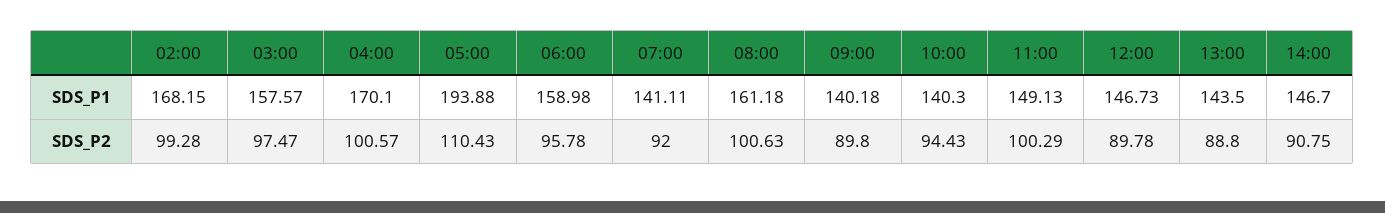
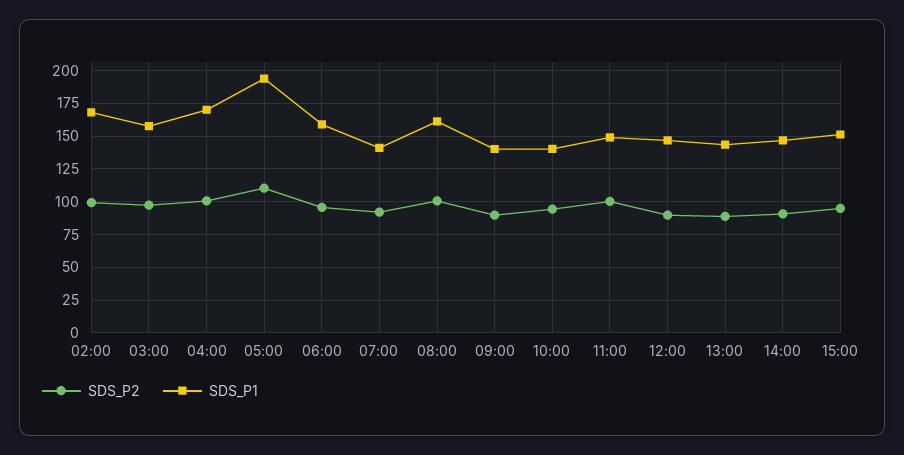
SDS_P2, 15:00: none -> 95
SDS_P1, 15:00: none -> 150

